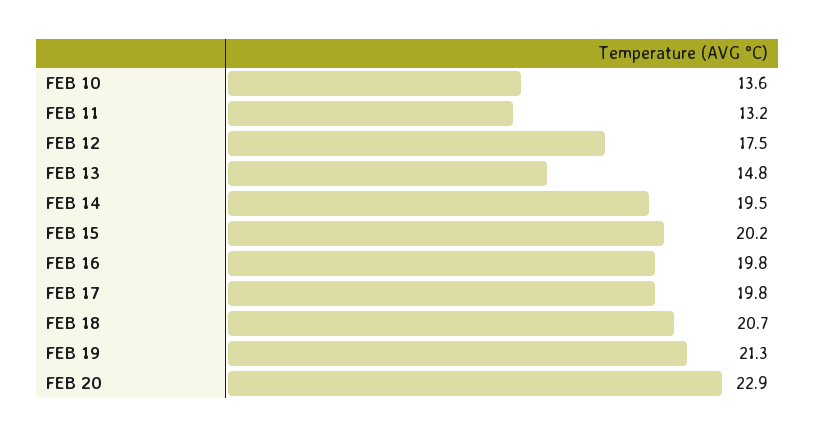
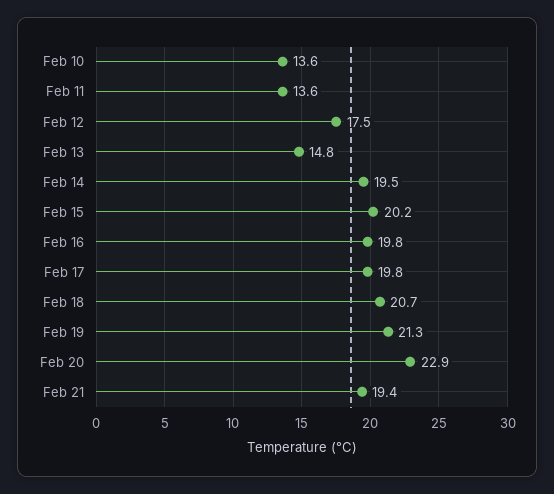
FEB 11: 13.2 -> 13.6
Feb 21: none -> 19.4

